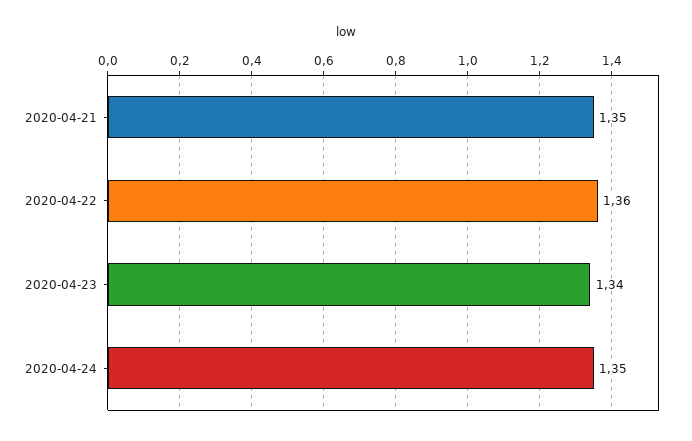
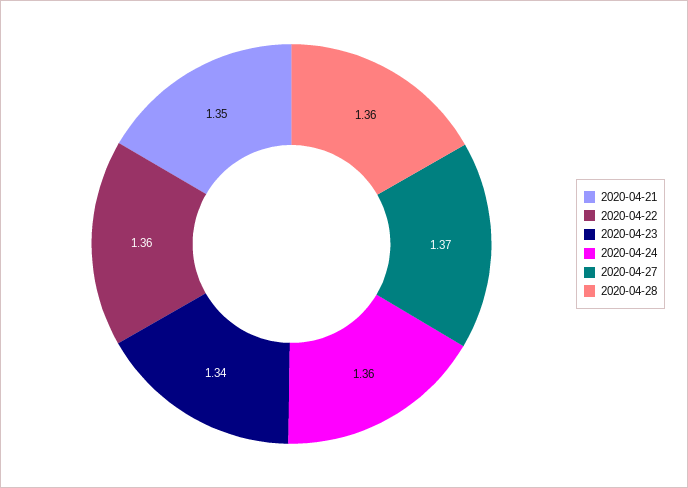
2020-04-24: 1.35 -> 1.36
2020-04-27: none -> 1.37
2020-04-28: none -> 1.36

